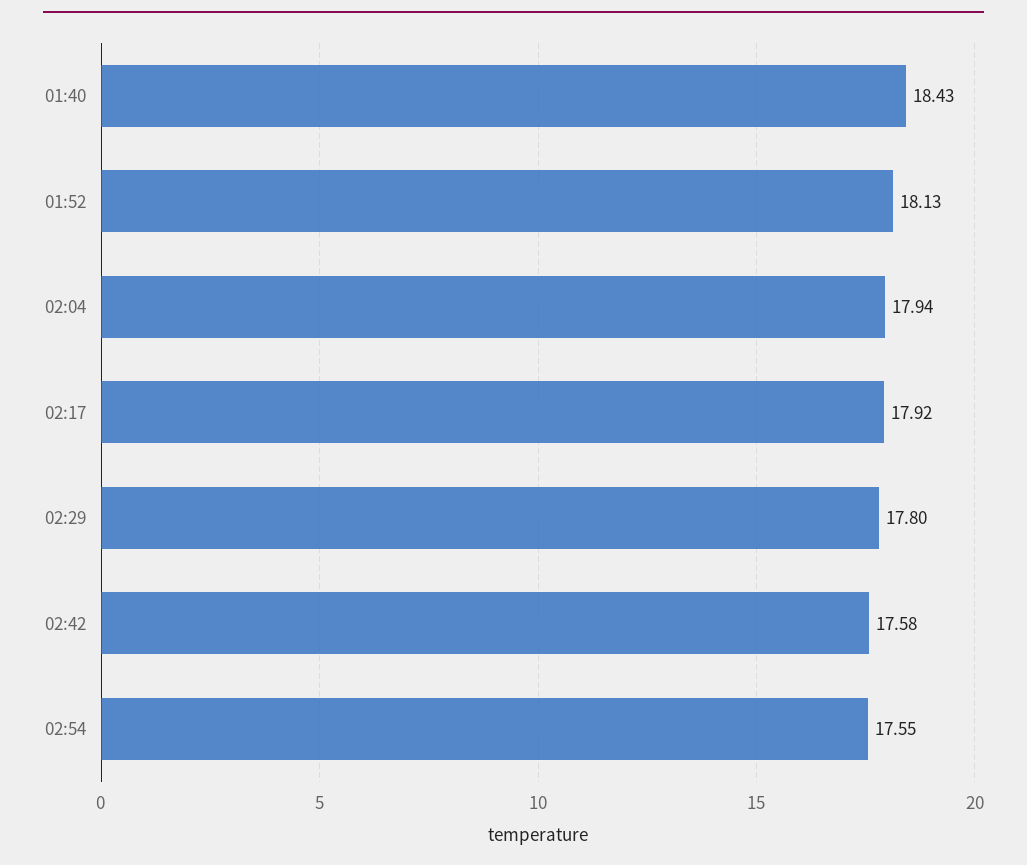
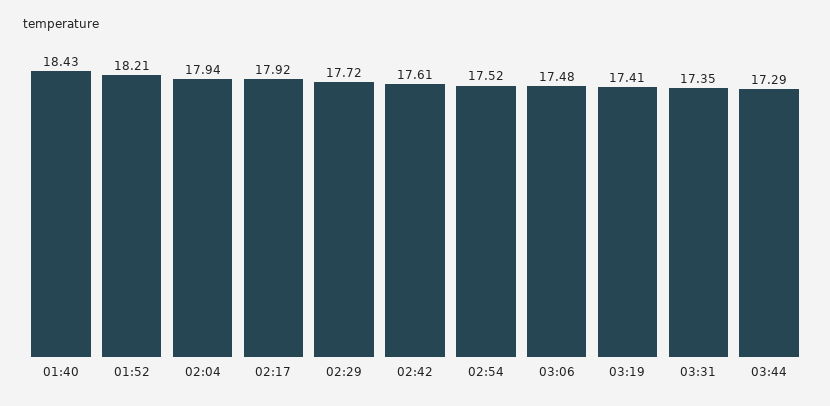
01:52: 18.13 -> 18.21
02:29: 17.8 -> 17.72
02:42: 17.58 -> 17.61
02:54: 17.55 -> 17.52
03:06: none -> 17.48
03:19: none -> 17.41
03:31: none -> 17.35
03:44: none -> 17.29

